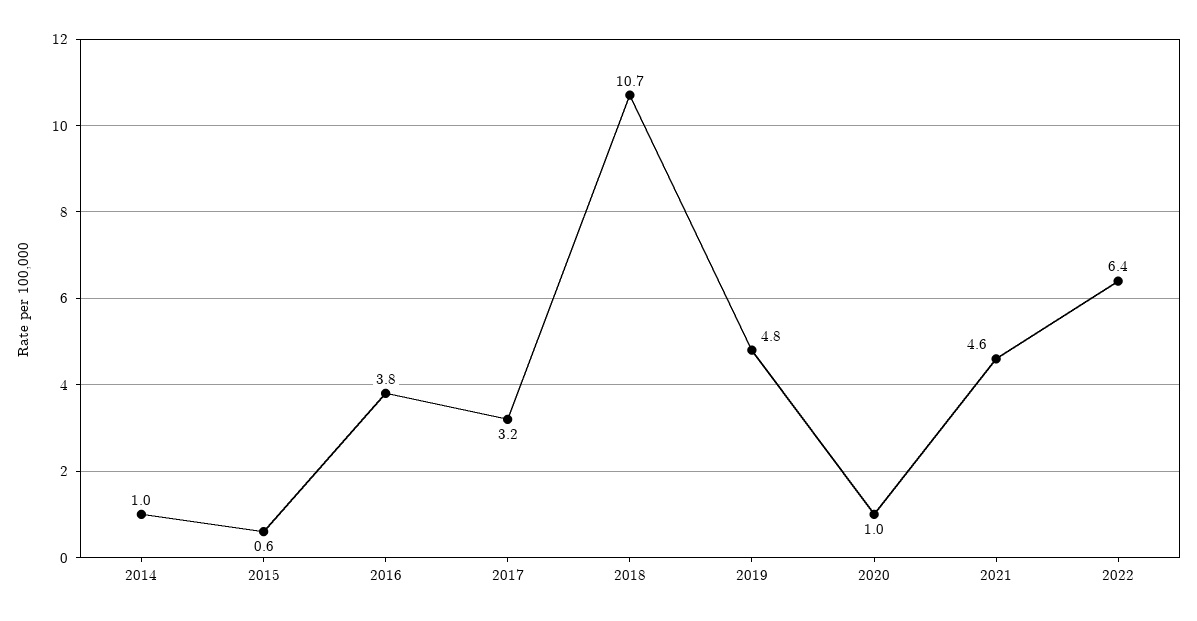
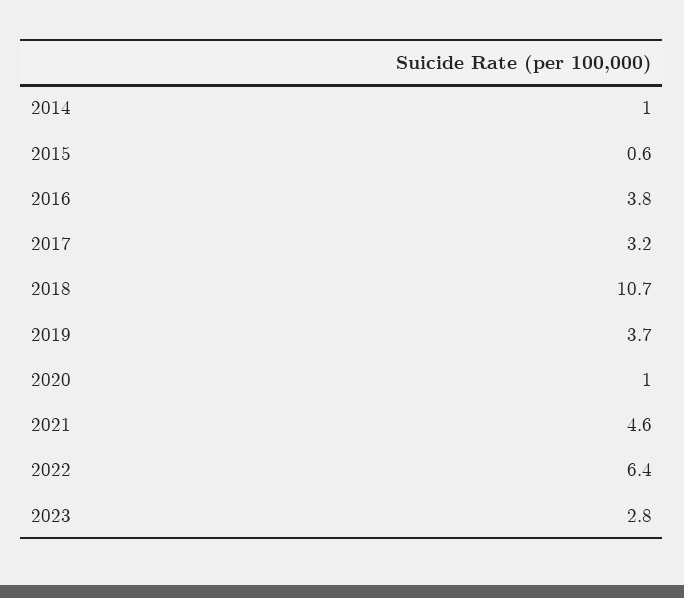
2019: 4.8 -> 3.7
2023: none -> 2.8

